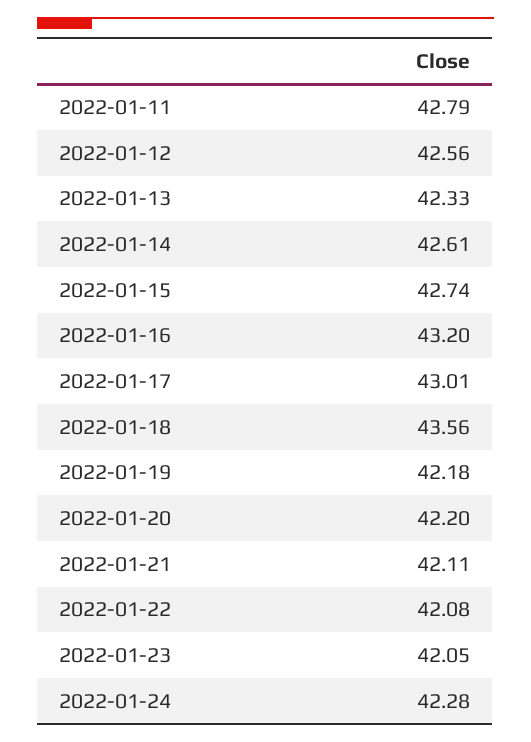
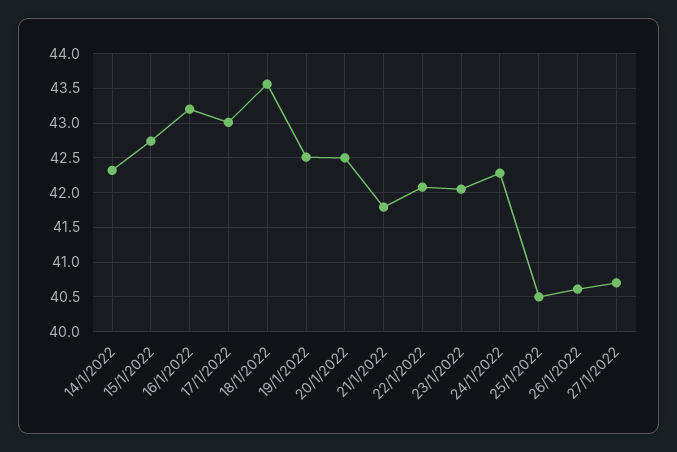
2022-01-11: 42.79 -> none
2022-01-12: 42.56 -> none
2022-01-13: 42.33 -> none
2022-01-14: 42.61 -> 42.3
2022-01-19: 42.18 -> 42.5
2022-01-20: 42.2 -> 42.5
2022-01-21: 42.11 -> 41.8
25/1/2022: none -> 40.5
26/1/2022: none -> 40.6
27/1/2022: none -> 40.7

